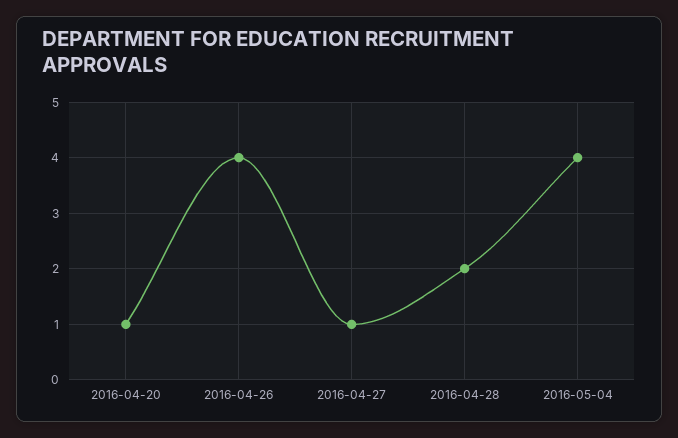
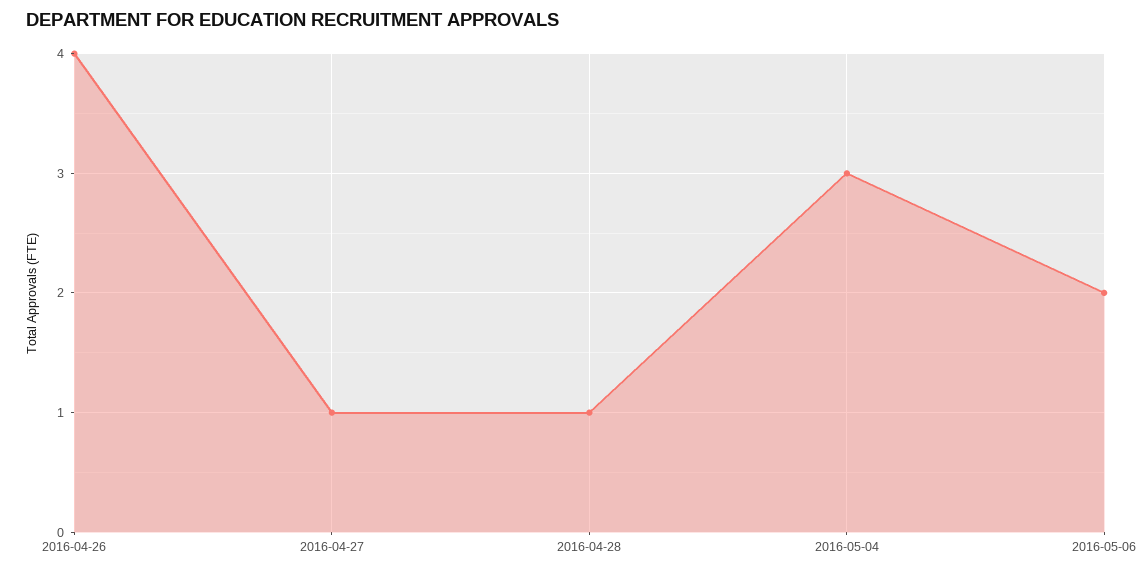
2016-04-20: 1 -> none
2016-04-28: 2 -> 1
2016-05-04: 4 -> 3
2016-05-06: none -> 2

